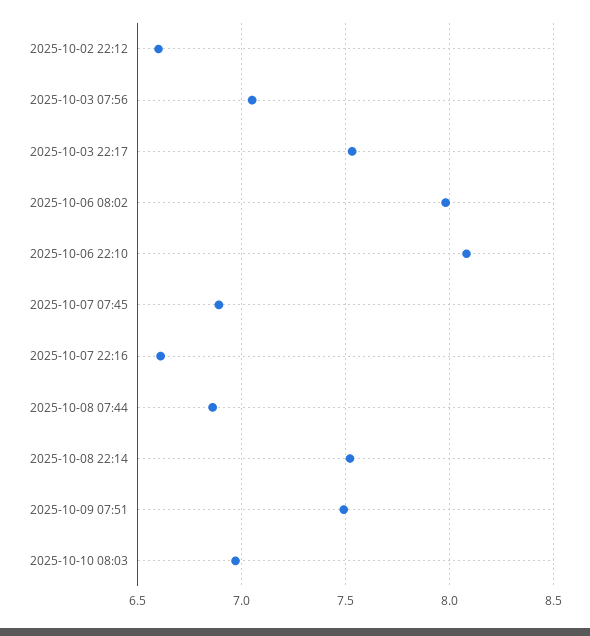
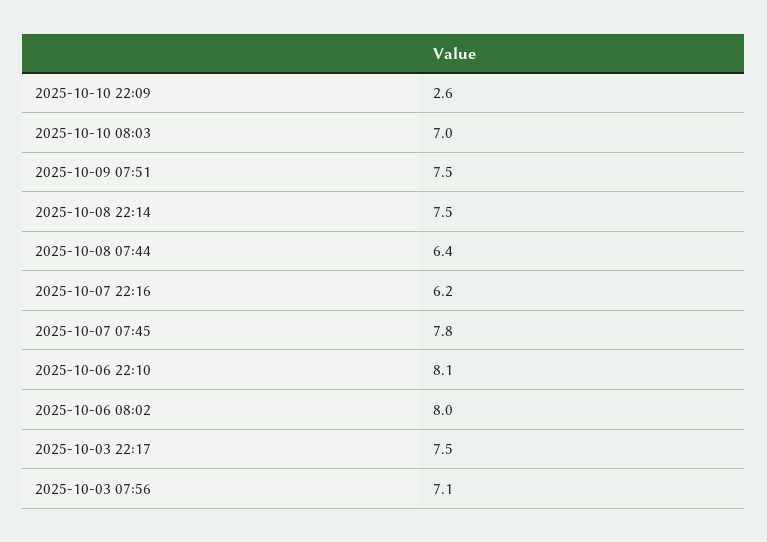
2025-10-02 22:12: 6.6 -> none
2025-10-07 07:45: 6.9 -> 7.8
2025-10-07 22:16: 6.6 -> 6.2
2025-10-08 07:44: 6.85 -> 6.4
2025-10-10 22:09: none -> 2.6

